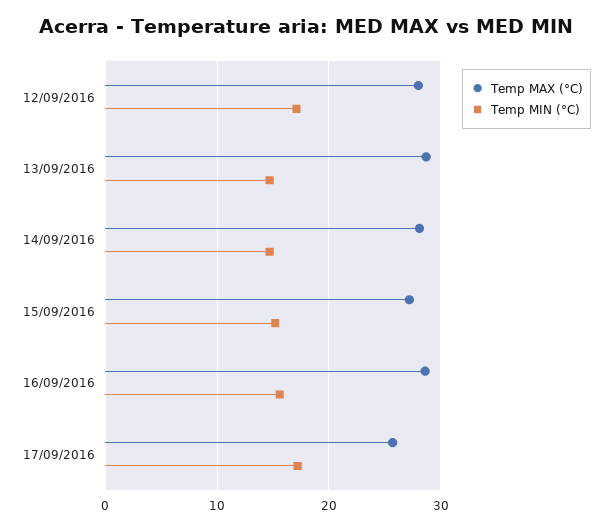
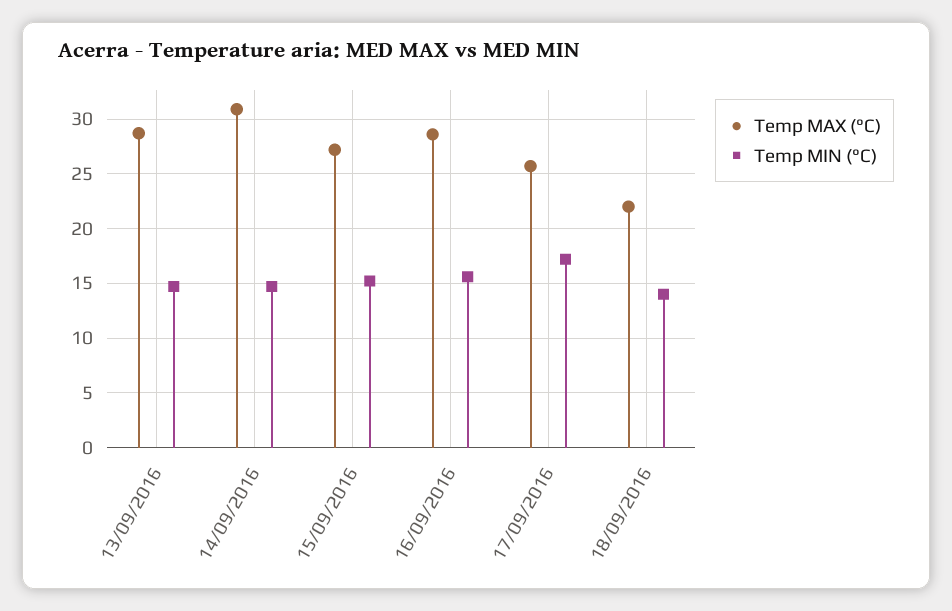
Temp MAX (°C), 12/09/2016: 28 -> none
Temp MIN (°C), 12/09/2016: 17 -> none
Temp MAX (°C), 14/09/2016: 28 -> 31
Temp MAX (°C), 18/09/2016: none -> 22
Temp MIN (°C), 18/09/2016: none -> 14

